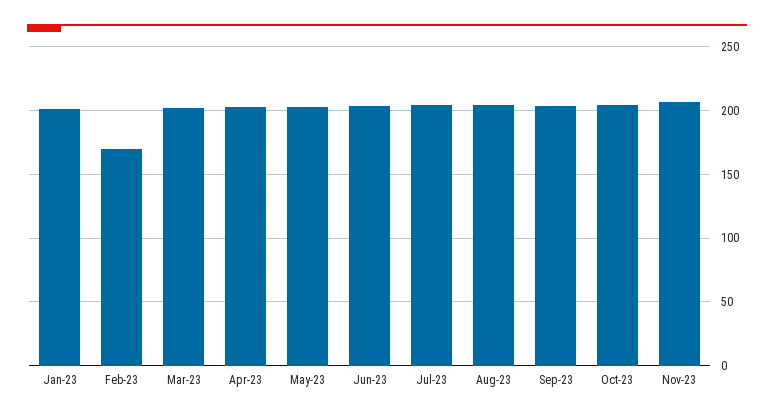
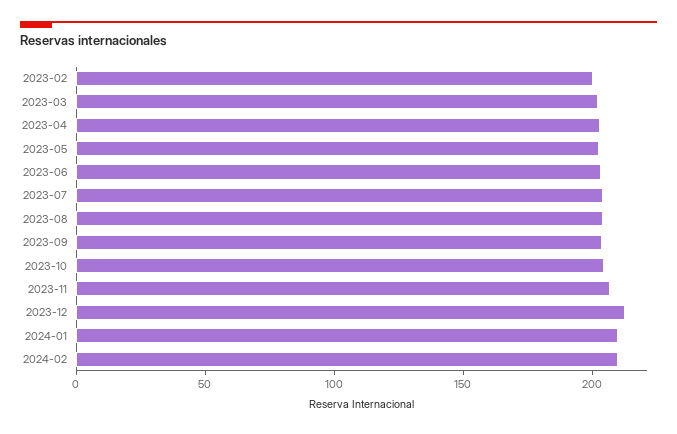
Jan-23: 200 -> none
Feb-23: 170 -> 200
2023-12: none -> 210
2024-01: none -> 210
2024-02: none -> 210

